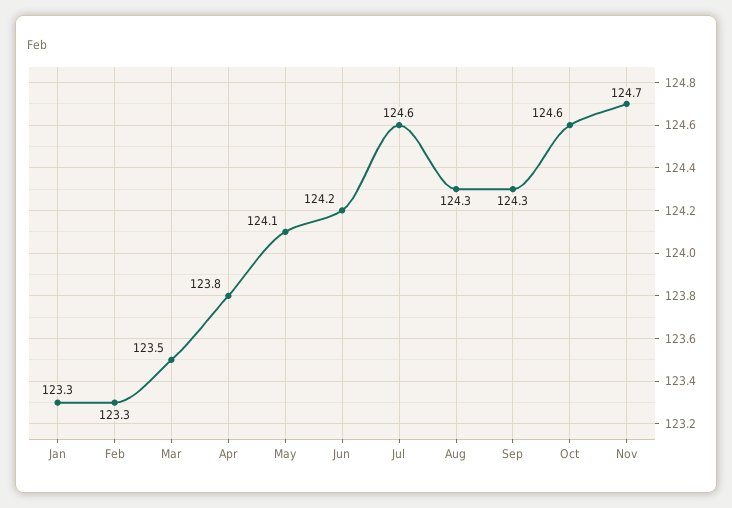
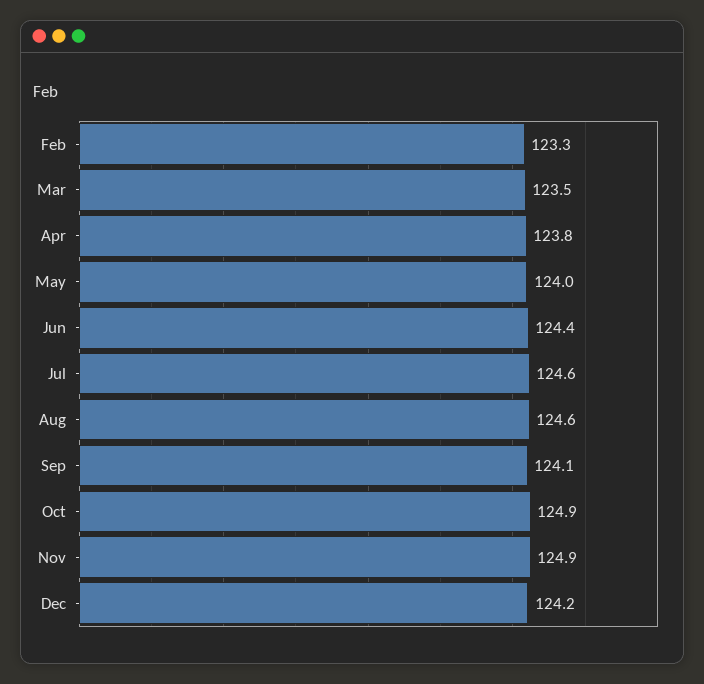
Jan: 123.3 -> none
May: 124.1 -> 124
Jun: 124.2 -> 124.4
Aug: 124.3 -> 124.6
Sep: 124.3 -> 124.1
Oct: 124.6 -> 124.9
Nov: 124.7 -> 124.9
Dec: none -> 124.2

